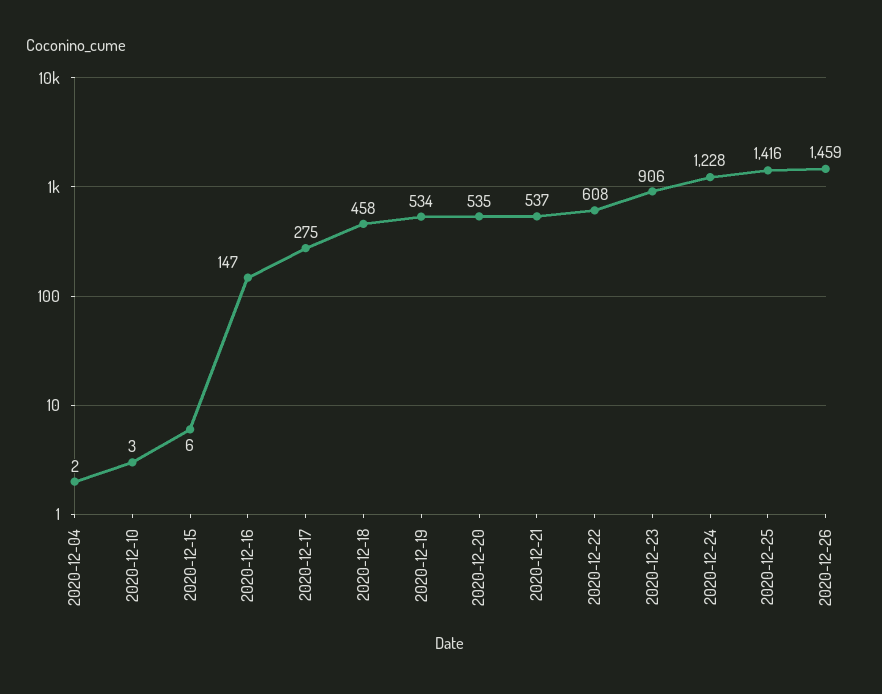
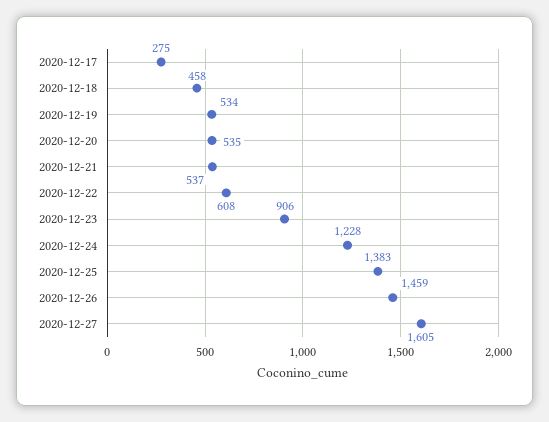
2020-12-04: 2 -> none
2020-12-10: 3 -> none
2020-12-15: 6 -> none
2020-12-16: 147 -> none
2020-12-25: 1416 -> 1383
2020-12-27: none -> 1605

